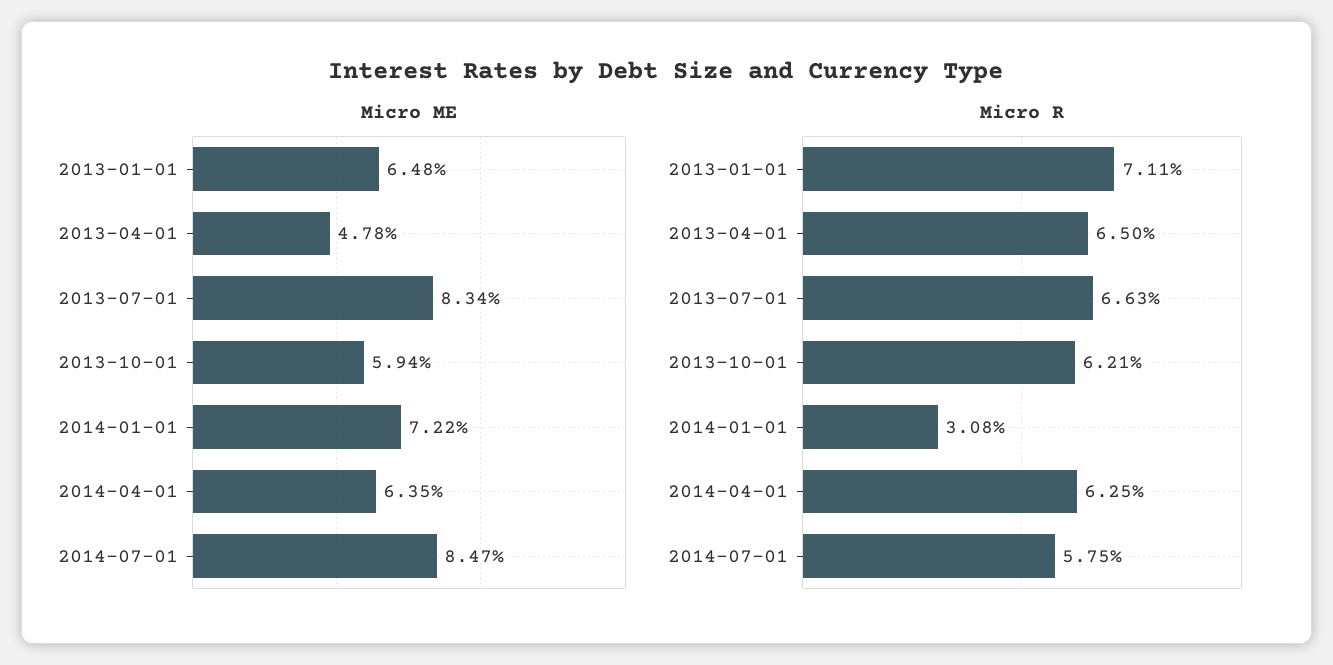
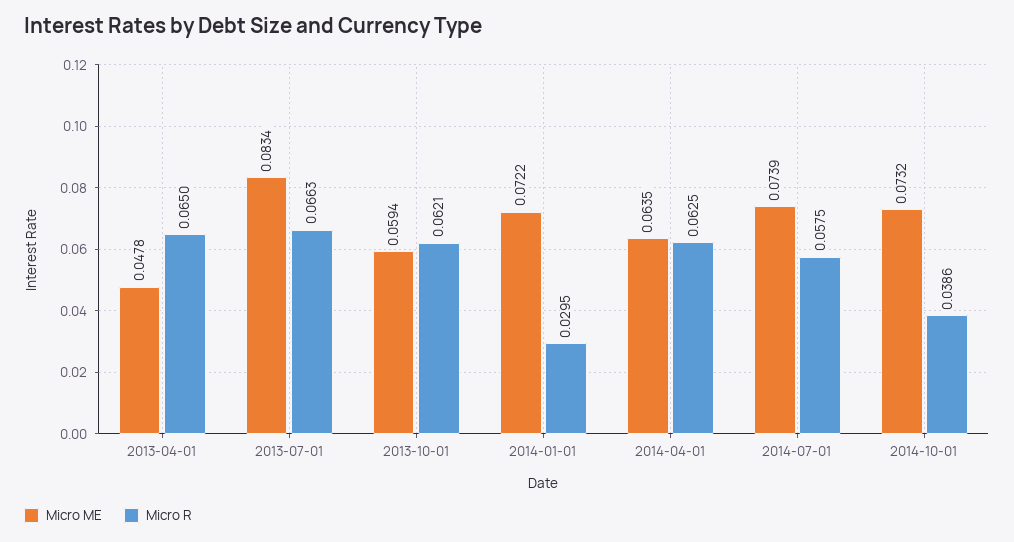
Micro ME, 2013-01-01: 0.0648 -> none
Micro ME, 2014-07-01: 0.0847 -> 0.0739
Micro R, 2013-01-01: 0.0711 -> none
Micro R, 2014-01-01: 0.0308 -> 0.0295
Micro ME, 2014-10-01: none -> 0.0732
Micro R, 2014-10-01: none -> 0.0386

